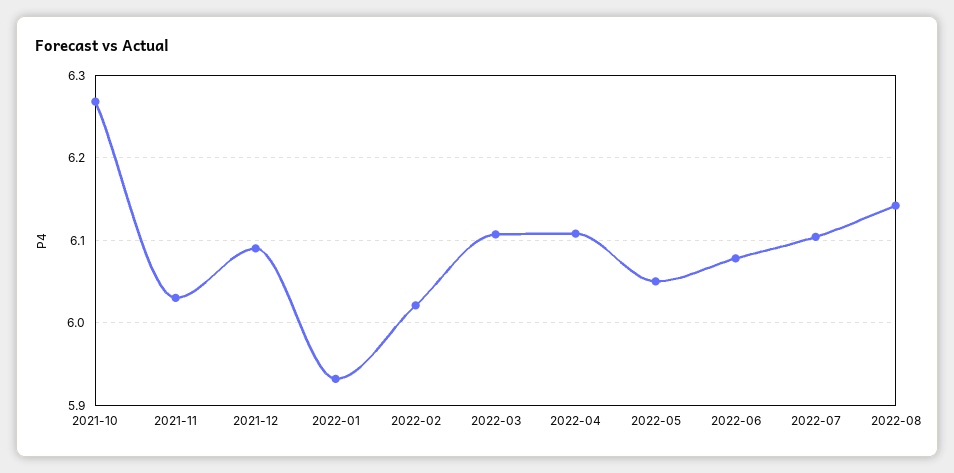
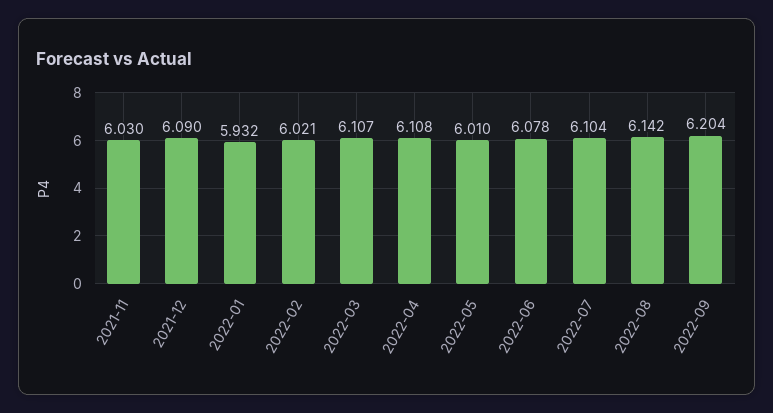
2021-10: 6.27 -> none
2022-05: 6.05 -> 6.01
2022-09: none -> 6.204

